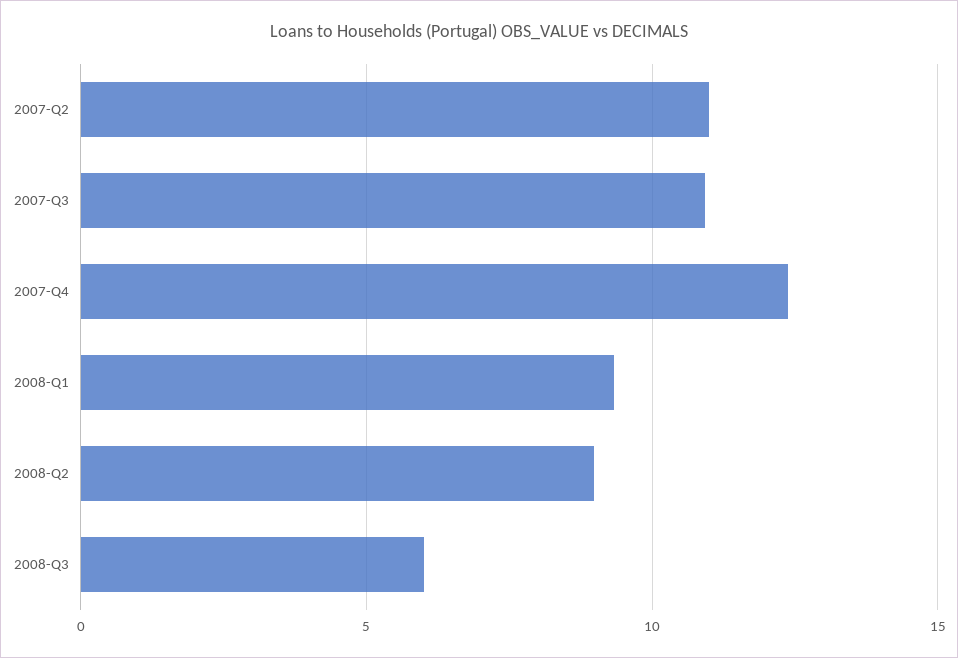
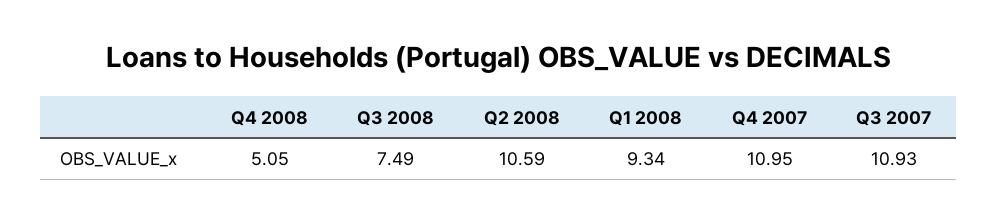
2007-Q2: 11 -> none
2007-Q4: 12.5 -> 10.95
2008-Q2: 9 -> 10.59
2008-Q3: 6 -> 7.49
Q4 2008: none -> 5.05

